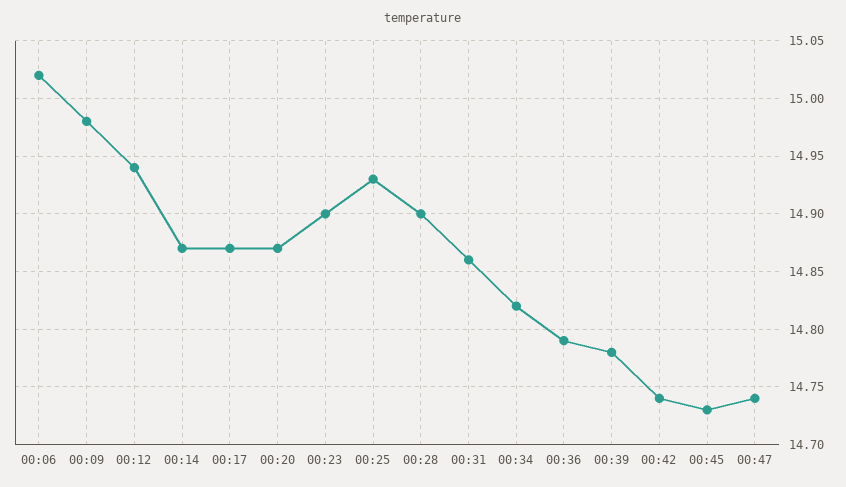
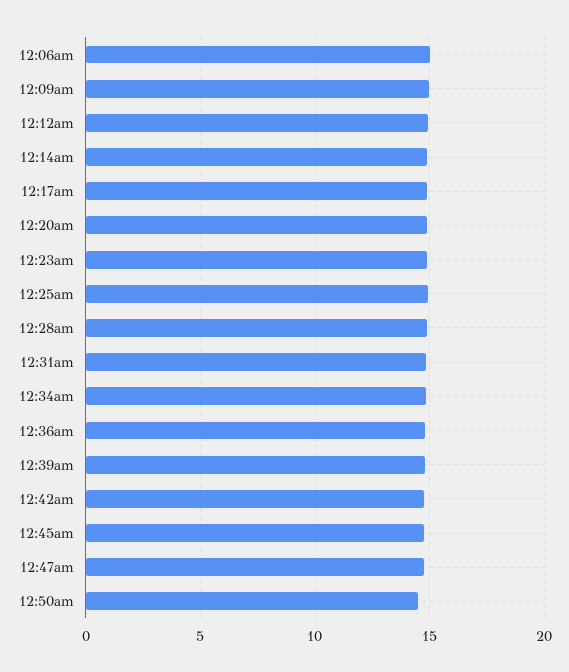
12:50am: none -> 14.5

